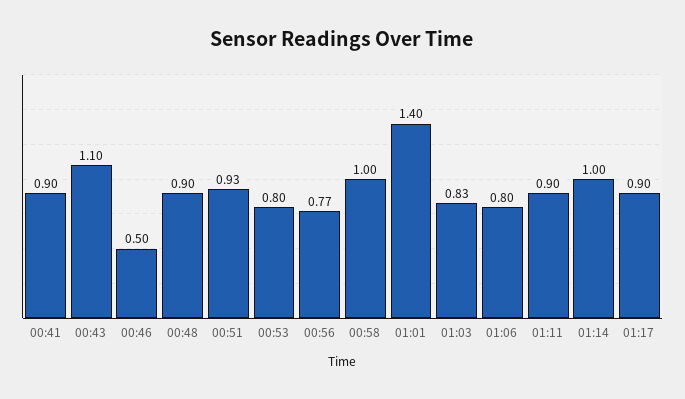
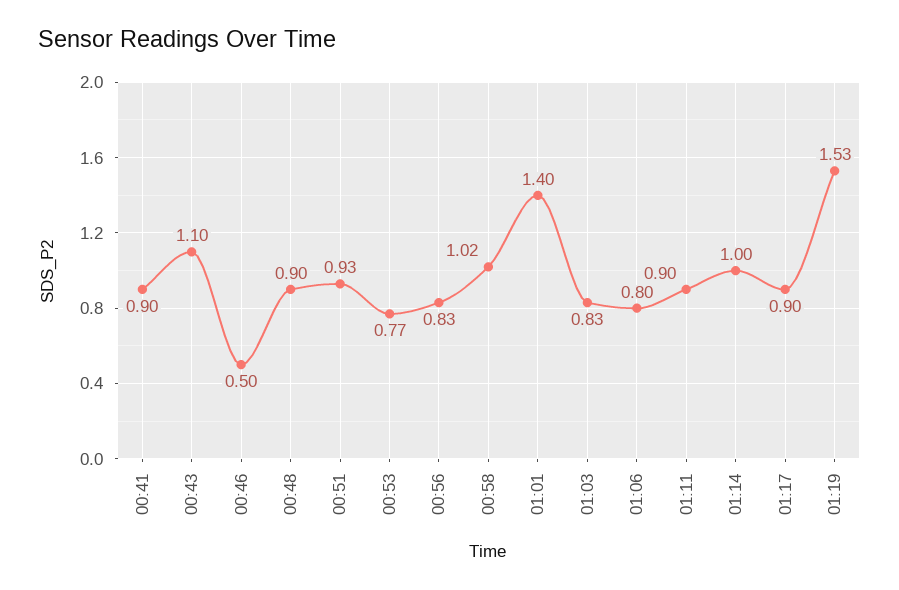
00:53: 0.8 -> 0.77
00:56: 0.77 -> 0.83
00:58: 1 -> 1.02
01:19: none -> 1.53

